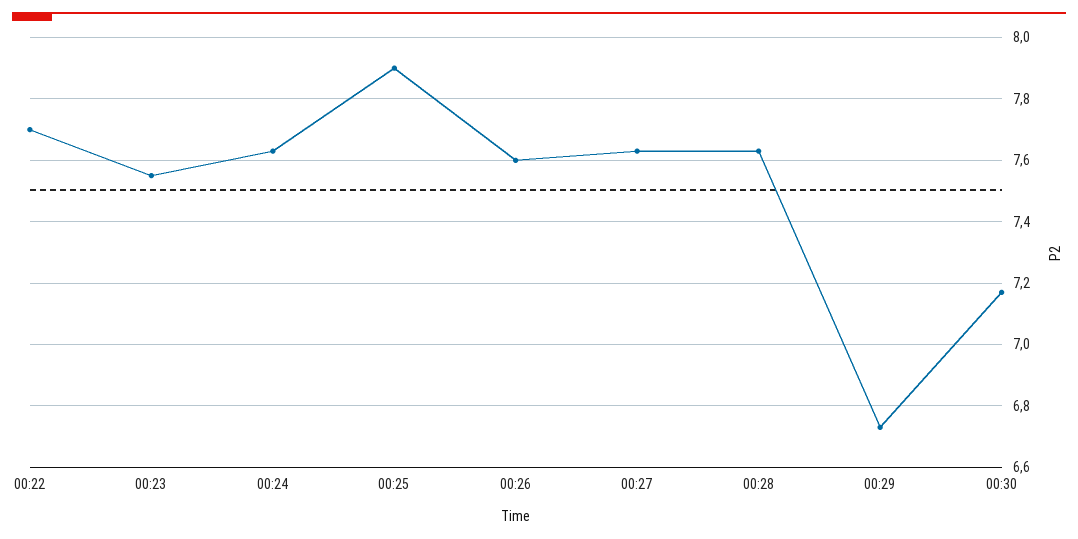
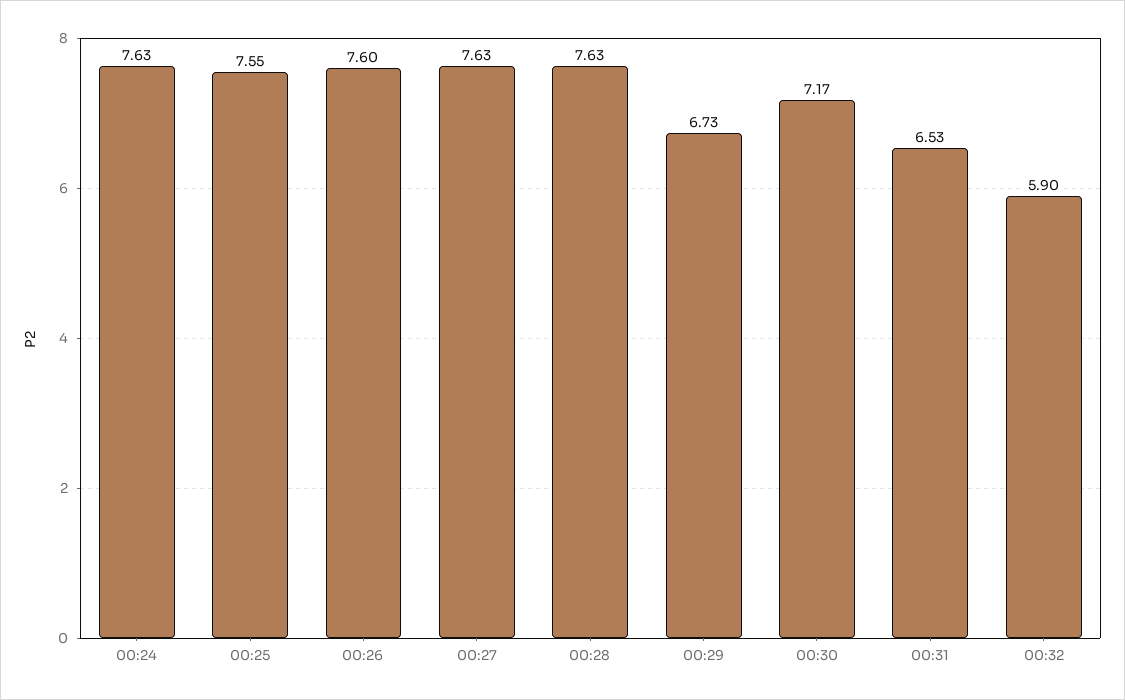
00:22: 7.7 -> none
00:23: 7.55 -> none
00:25: 7.9 -> 7.55
00:31: none -> 6.53
00:32: none -> 5.9

